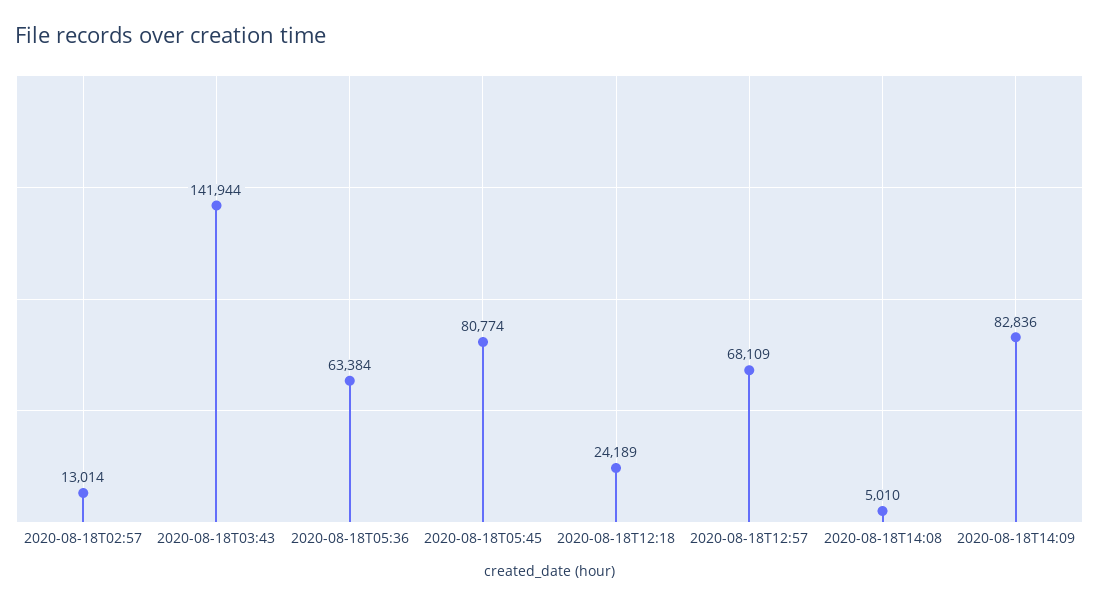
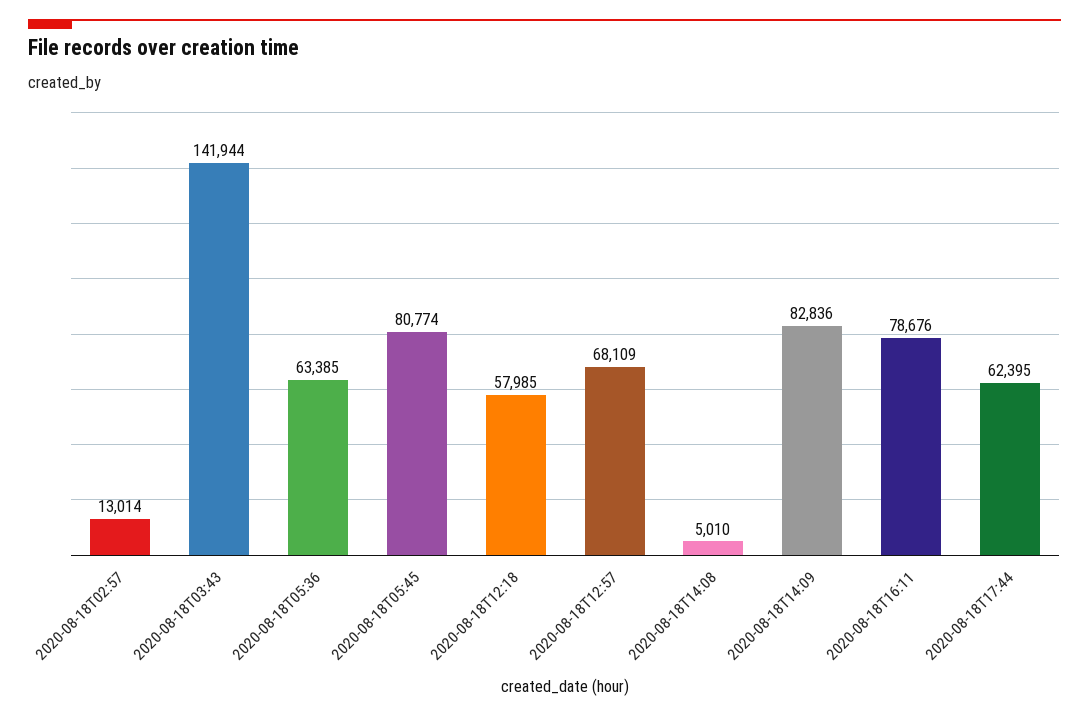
2020-08-18T05:36: 63384 -> 63385
2020-08-18T12:18: 24189 -> 57985
2020-08-18T16:11: none -> 78676
2020-08-18T17:44: none -> 62395

